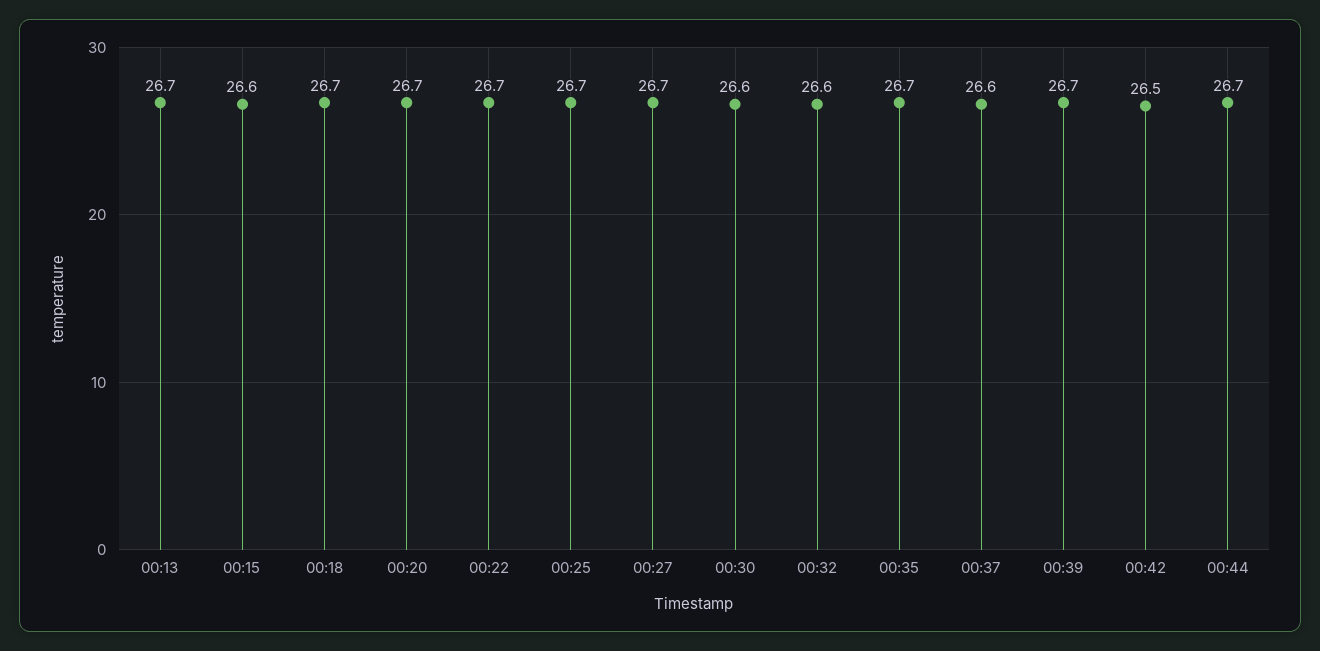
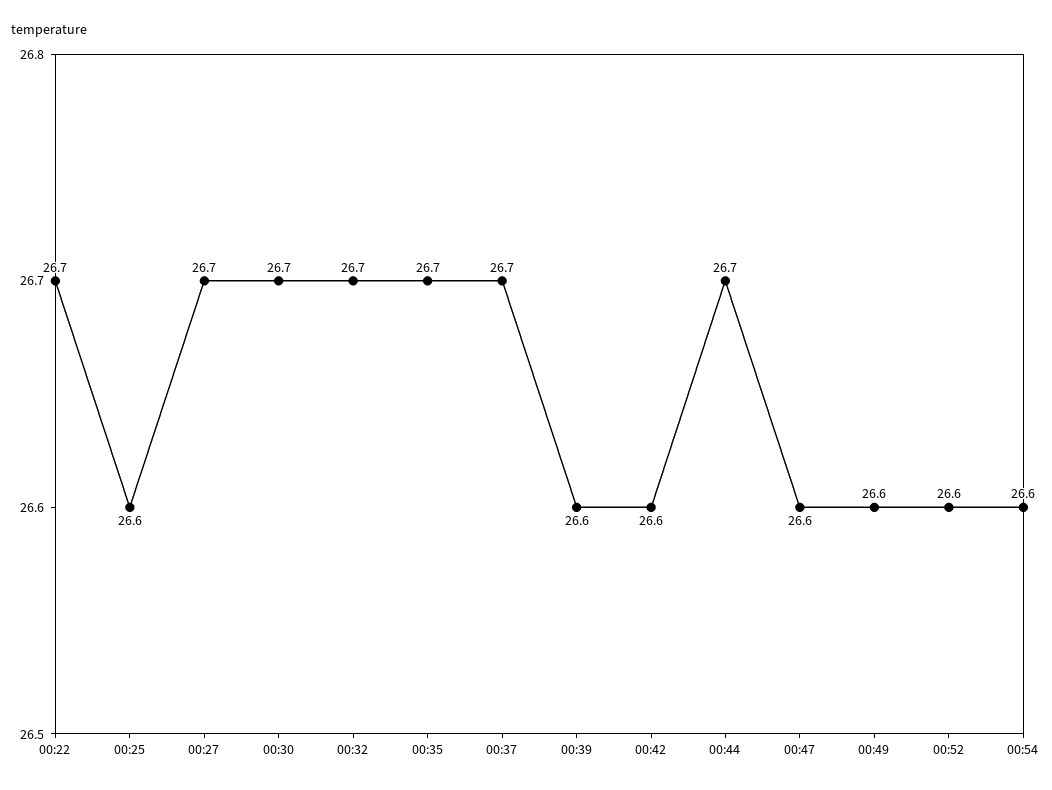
00:13: 26.7 -> none
00:15: 26.6 -> none
00:18: 26.7 -> none
00:20: 26.7 -> none
00:25: 26.7 -> 26.6
00:30: 26.6 -> 26.7
00:32: 26.6 -> 26.7
00:37: 26.6 -> 26.7
00:39: 26.7 -> 26.6
00:42: 26.5 -> 26.6
00:47: none -> 26.6
00:49: none -> 26.6
00:52: none -> 26.6
00:54: none -> 26.6

